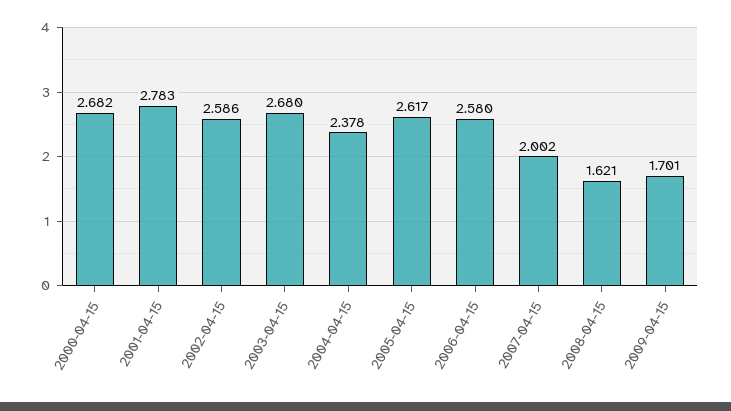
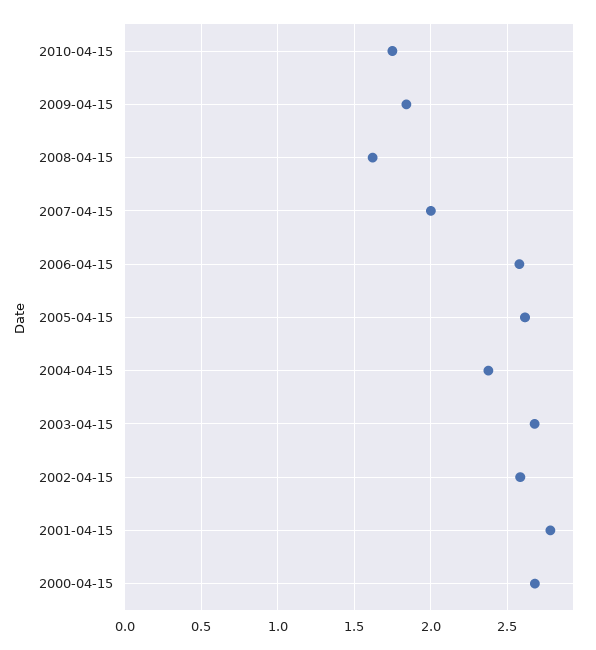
2009-04-15: 1.701 -> 1.85
2010-04-15: none -> 1.75

